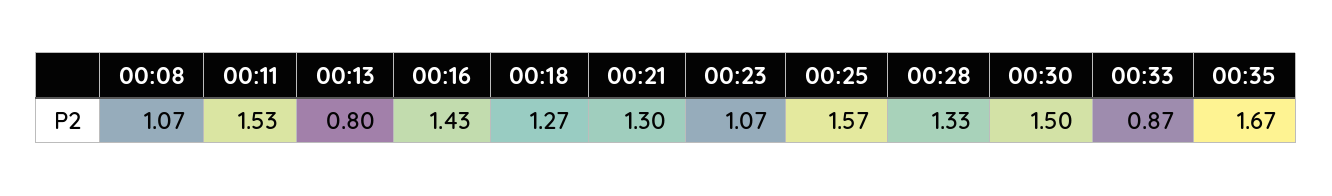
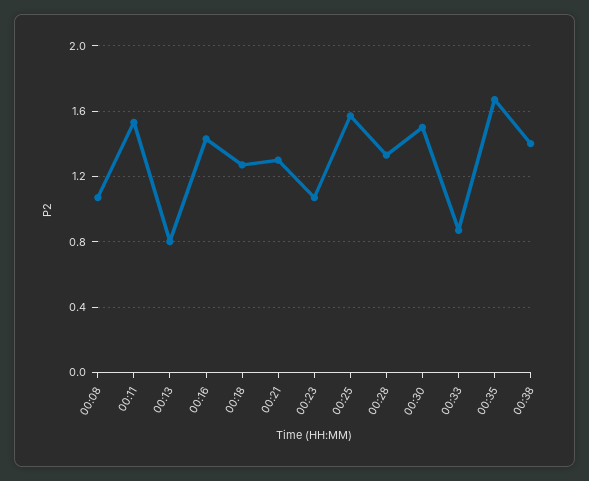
00:38: none -> 1.4

